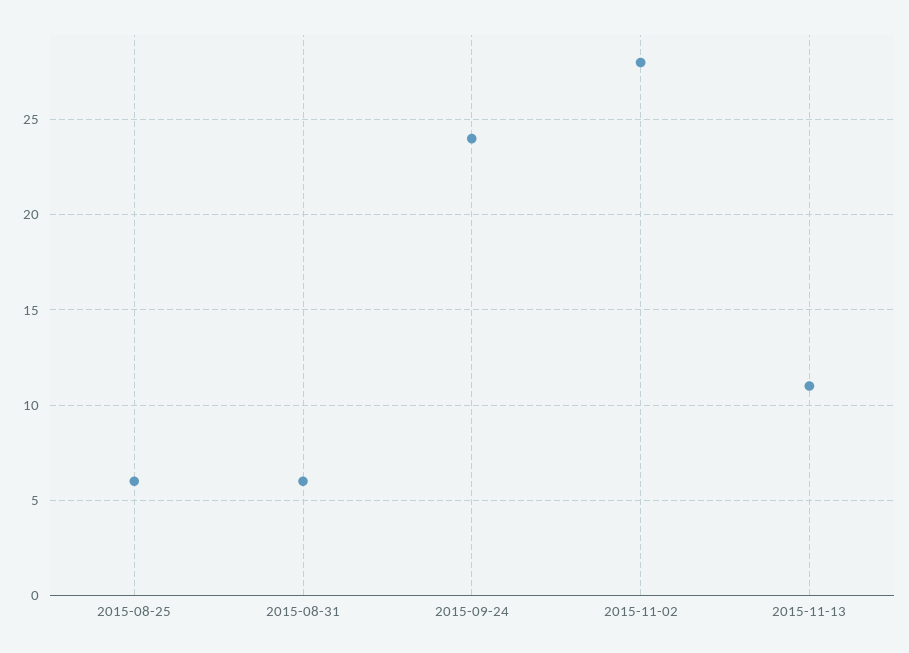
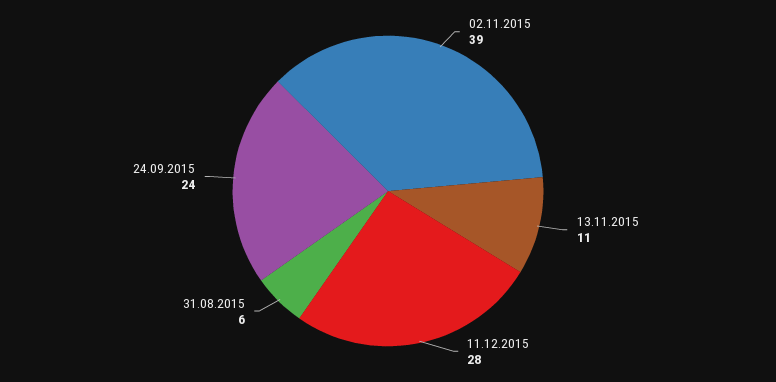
2015-08-25: 6 -> none
2015-11-02: 28 -> 39
11.12.2015: none -> 28

